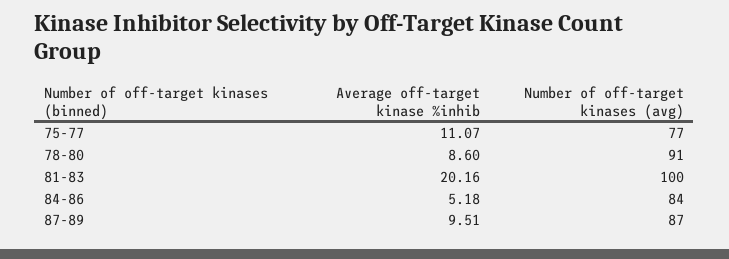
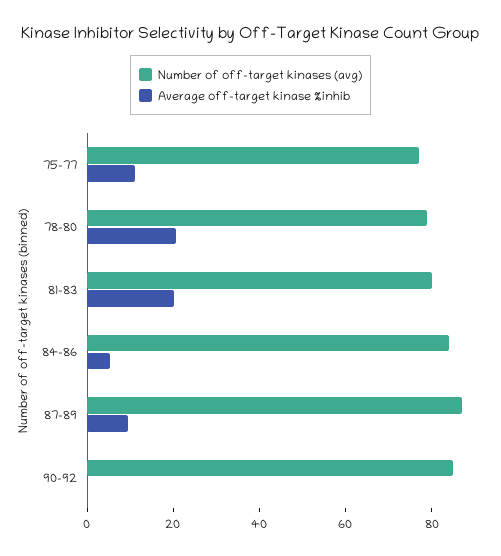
Average off-target kinase %inhib, 78-80: 8.6 -> 20
Number of off-target kinases (avg), 78-80: 91 -> 80
Number of off-target kinases (avg), 81-83: 100 -> 80
Number of off-target kinases (avg), 90-92: none -> 85
Average off-target kinase %inhib, 90-92: none -> 0

